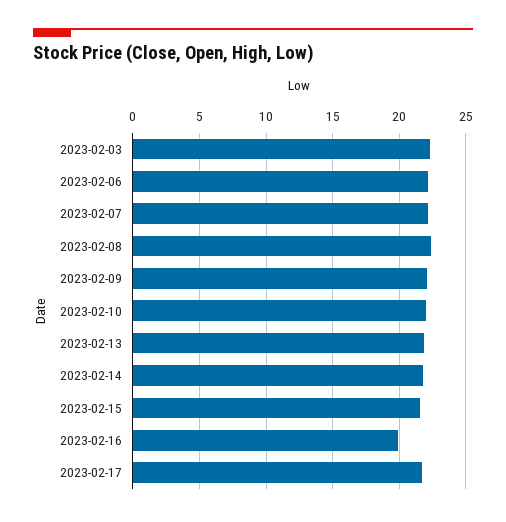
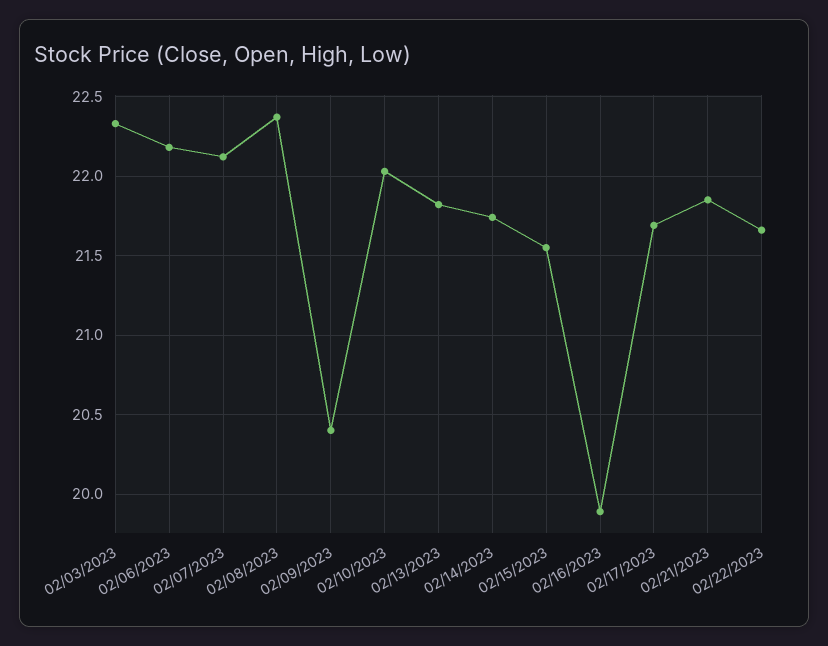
2023-02-09: 22 -> 20.4
02/21/2023: none -> 21.85
02/22/2023: none -> 21.65

